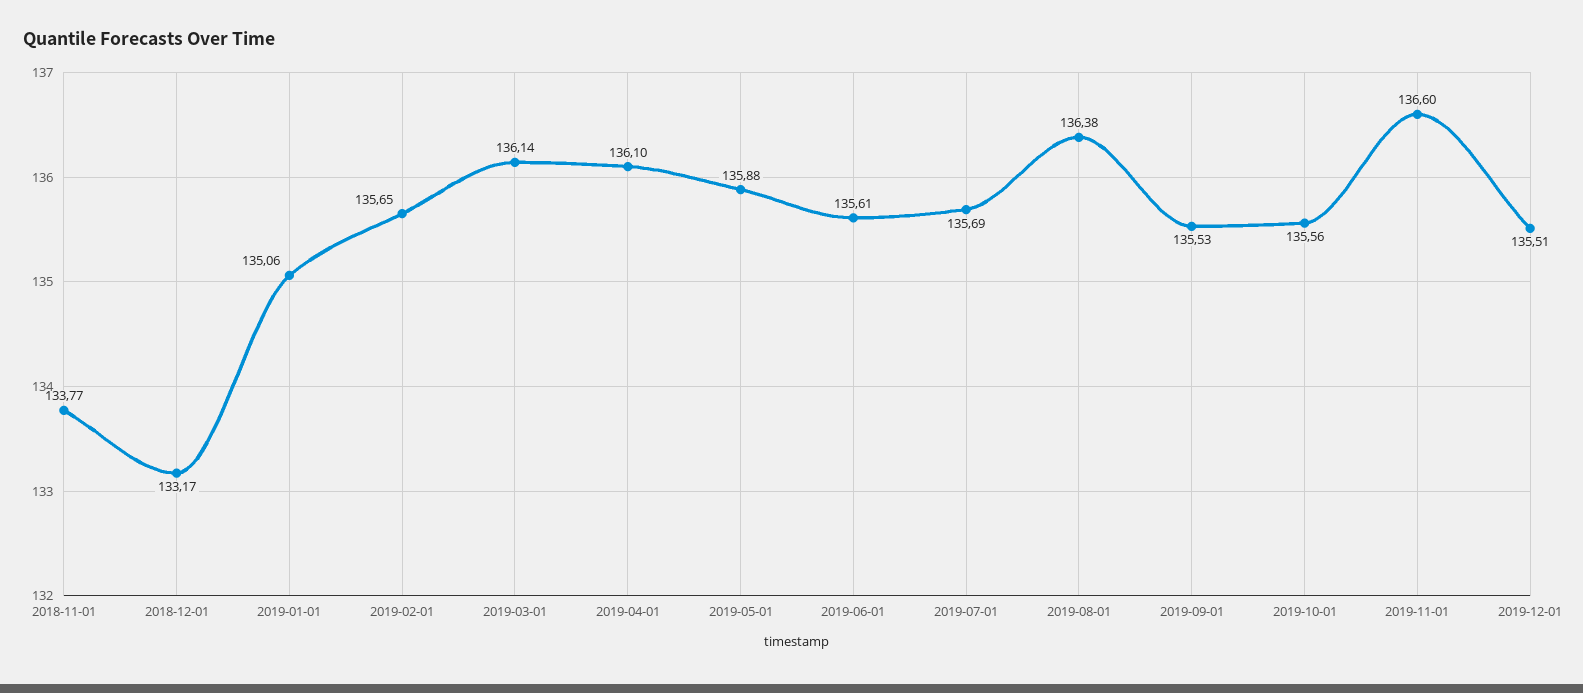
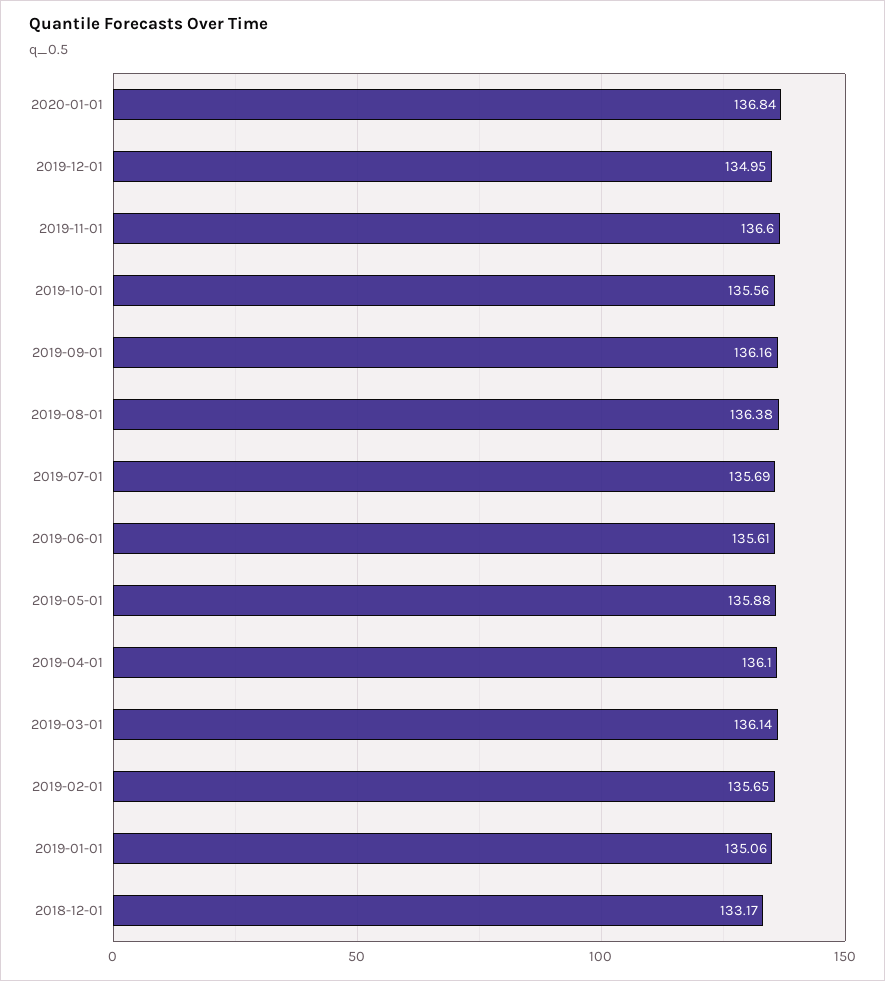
2018-11-01: 133.77 -> none
2019-09-01: 135.53 -> 136.16
2019-12-01: 135.51 -> 134.95
2020-01-01: none -> 136.84

